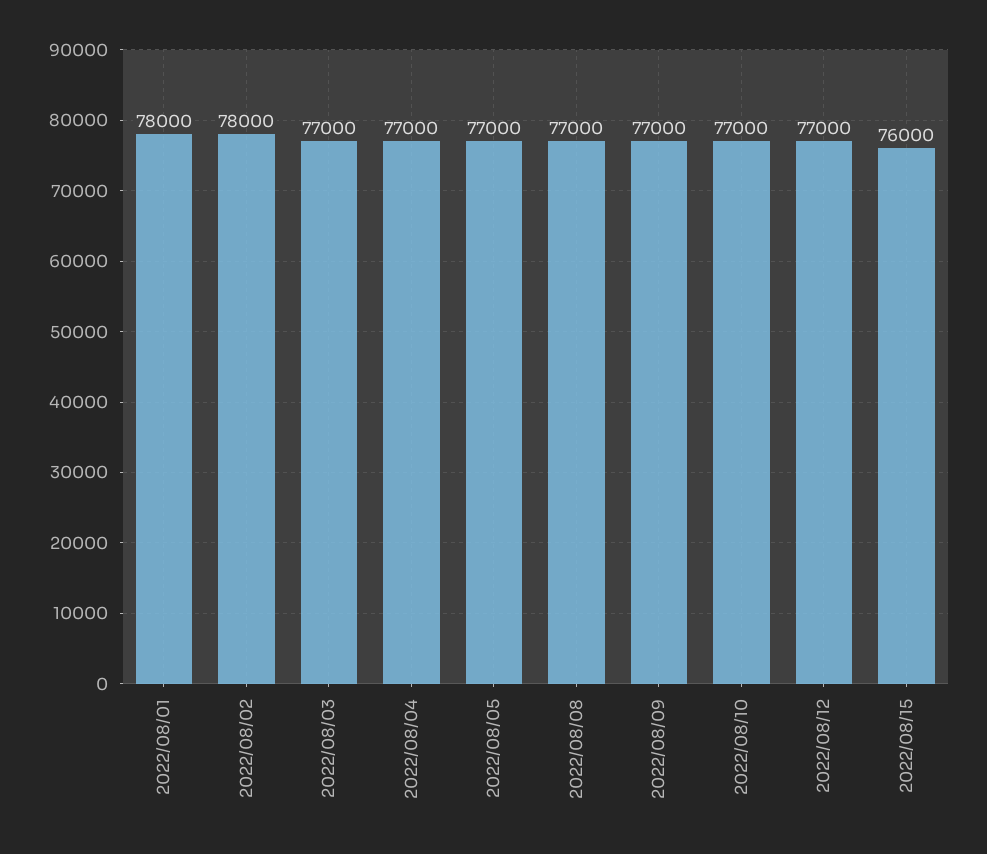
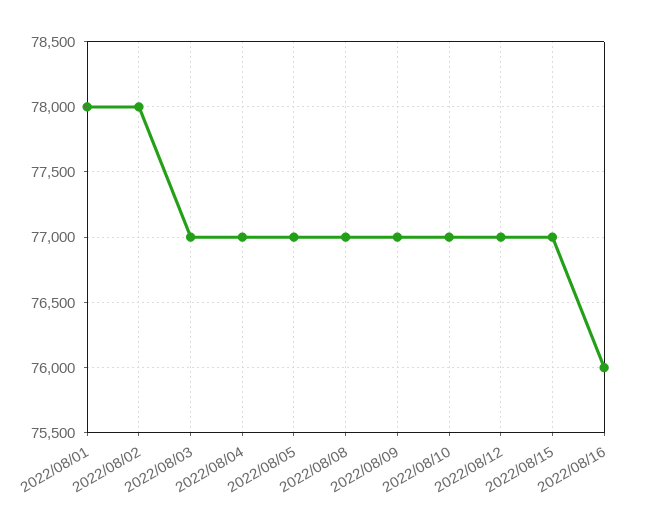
2022/08/15: 76000 -> 77000
2022/08/16: none -> 76000

